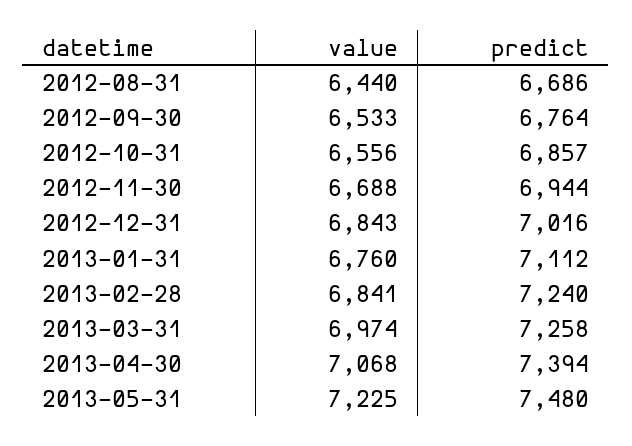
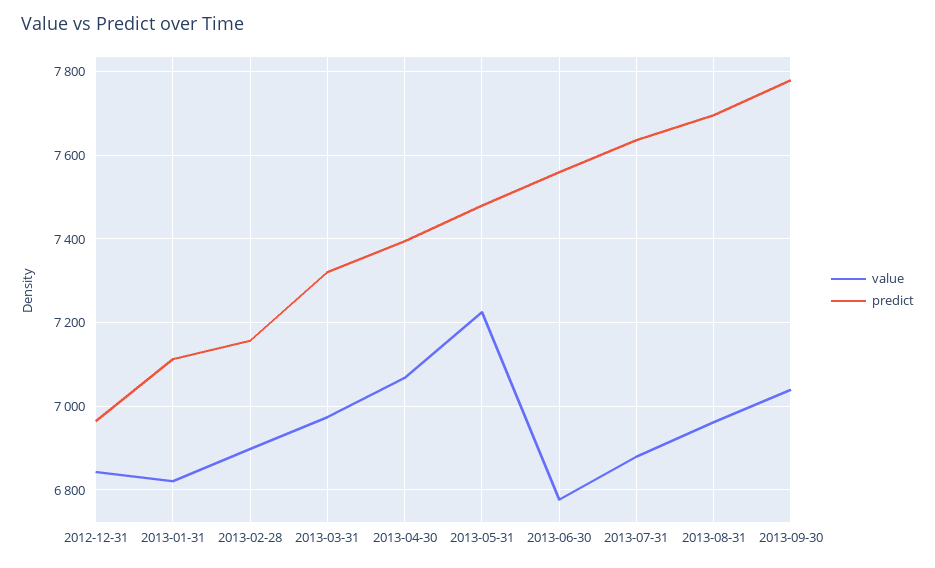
value, 2012-08-31: 6440 -> none
predict, 2012-08-31: 6686 -> none
value, 2012-09-30: 6533 -> none
predict, 2012-09-30: 6764 -> none
value, 2012-10-31: 6556 -> none
predict, 2012-10-31: 6857 -> none
value, 2012-11-30: 6688 -> none
predict, 2012-11-30: 6944 -> none
predict, 2012-12-31: 7016 -> 6960
value, 2013-01-31: 6760 -> 6820
value, 2013-02-28: 6841 -> 6900
predict, 2013-02-28: 7240 -> 7160
predict, 2013-03-31: 7258 -> 7320
value, 2013-06-30: none -> 6780
predict, 2013-06-30: none -> 7560
value, 2013-07-31: none -> 6880
predict, 2013-07-31: none -> 7640
value, 2013-08-31: none -> 6960
predict, 2013-08-31: none -> 7700
value, 2013-09-30: none -> 7040
predict, 2013-09-30: none -> 7780

